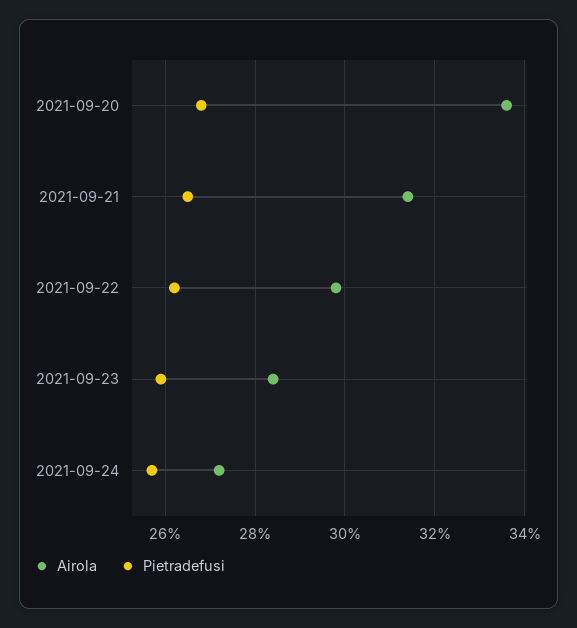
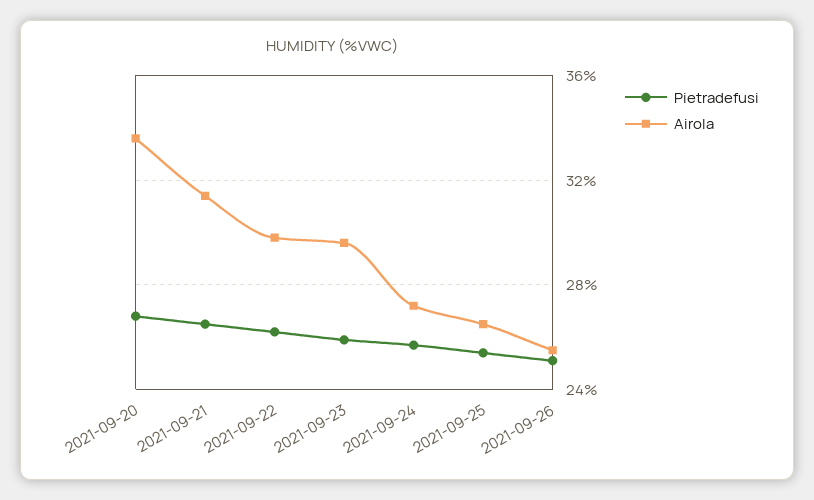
Airola, 2021-09-23: 28.5 -> 29.5
Pietradefusi, 2021-09-25: none -> 25.5
Airola, 2021-09-25: none -> 26.5
Pietradefusi, 2021-09-26: none -> 25
Airola, 2021-09-26: none -> 25.5

